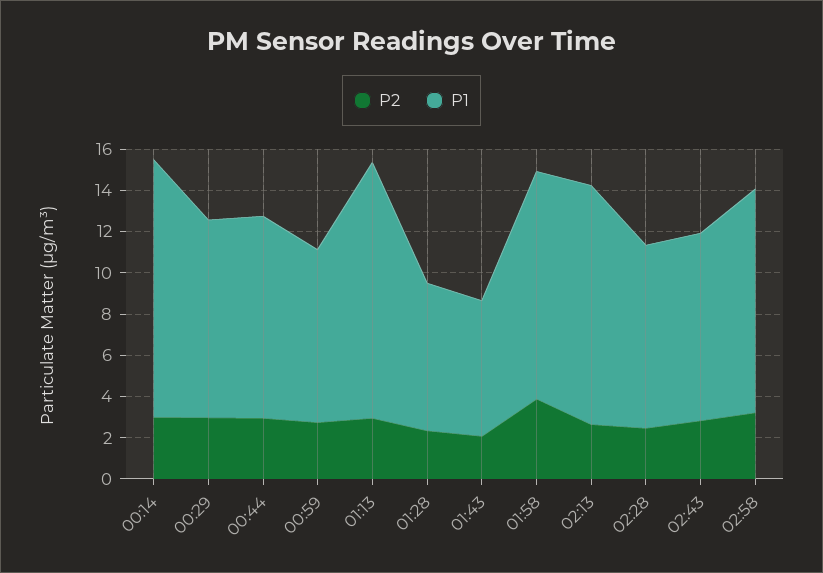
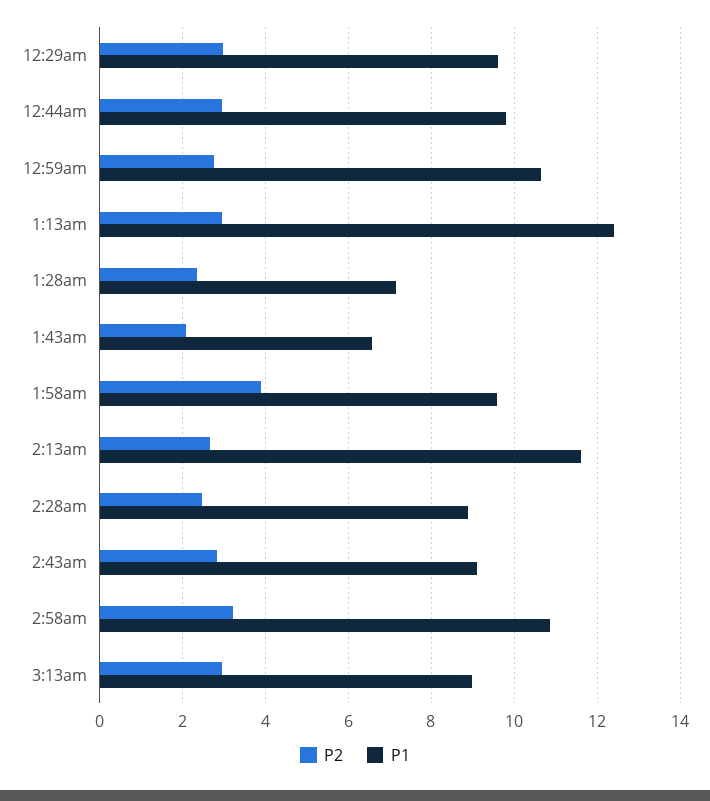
P2, 00:14: 3 -> none
P1, 00:14: 12.5 -> none
P1, 00:59: 8.5 -> 10.6
P1, 01:58: 11 -> 9.6
P2, 3:13am: none -> 3
P1, 3:13am: none -> 9

